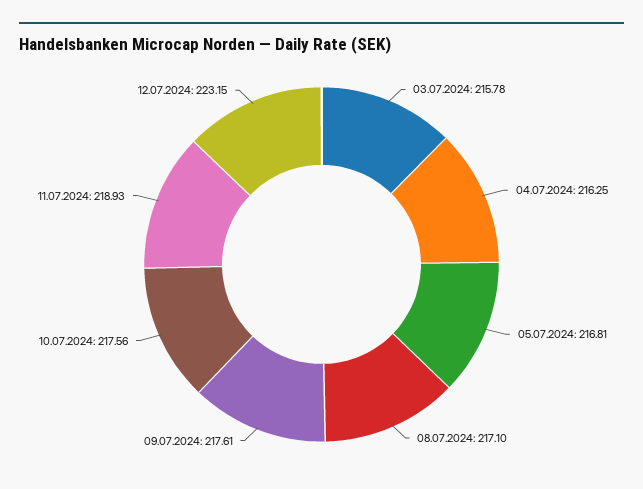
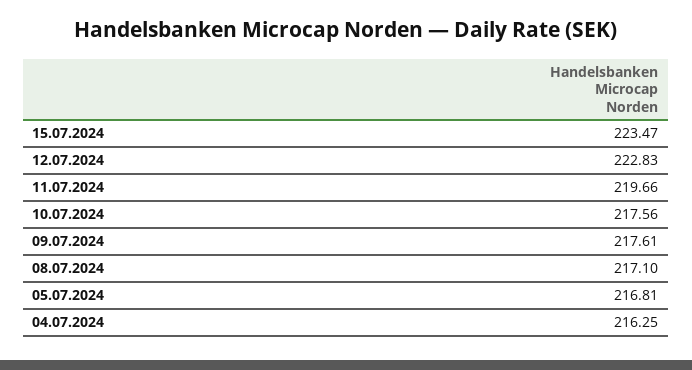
03.07.2024: 215.78 -> none
11.07.2024: 218.93 -> 219.66
12.07.2024: 223.15 -> 222.83
15.07.2024: none -> 223.47

